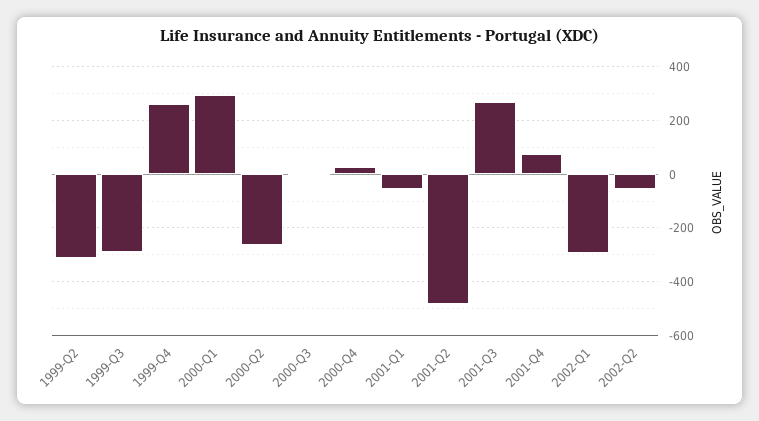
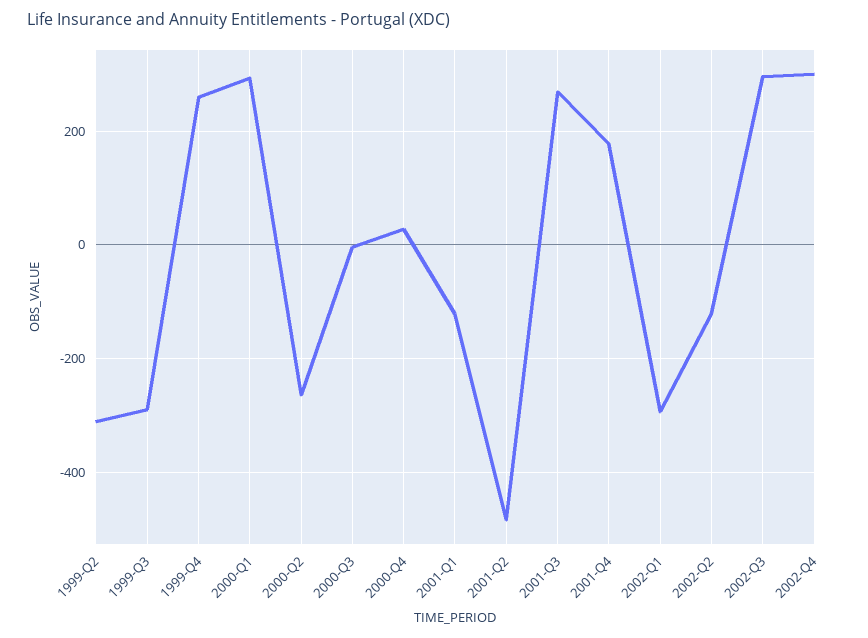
2001-Q1: -50 -> -120
2001-Q4: 75 -> 180
2002-Q2: -50 -> -120
2002-Q3: none -> 300
2002-Q4: none -> 300

